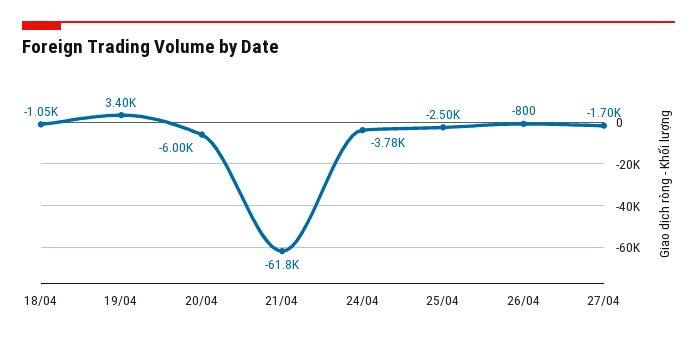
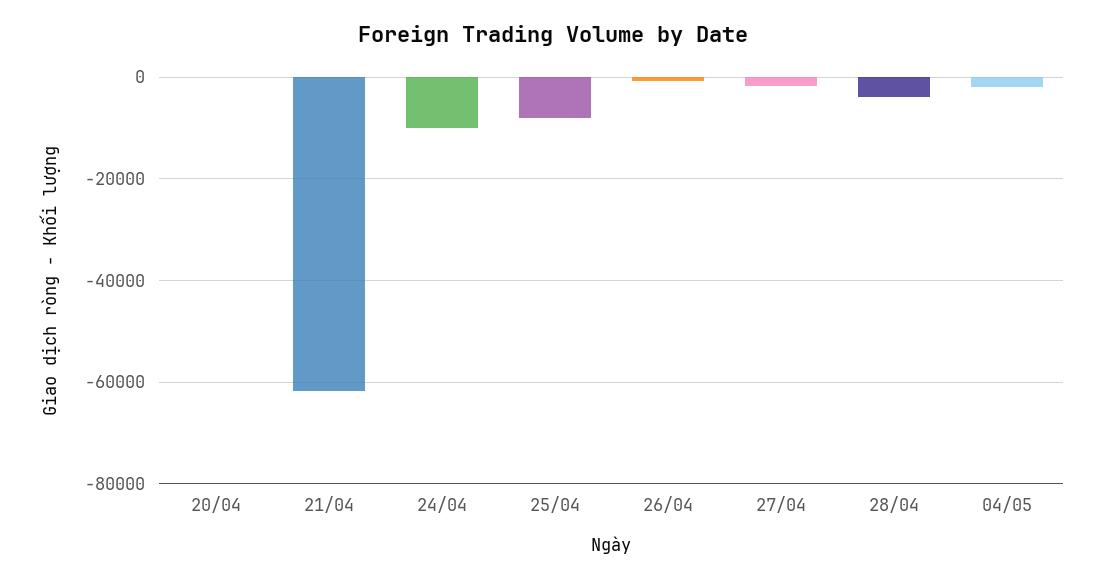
18/04: -1050 -> none
19/04: 3400 -> none
20/04: -6000 -> 0
24/04: -3780 -> -10000
25/04: -2500 -> -8000
28/04: none -> -4000
04/05: none -> -2000

